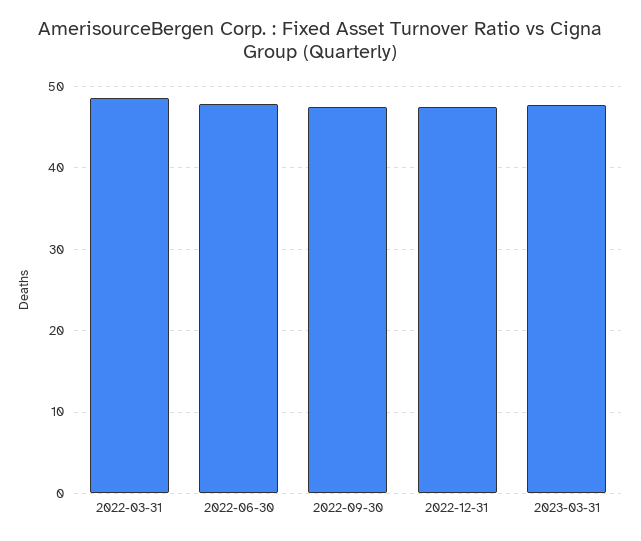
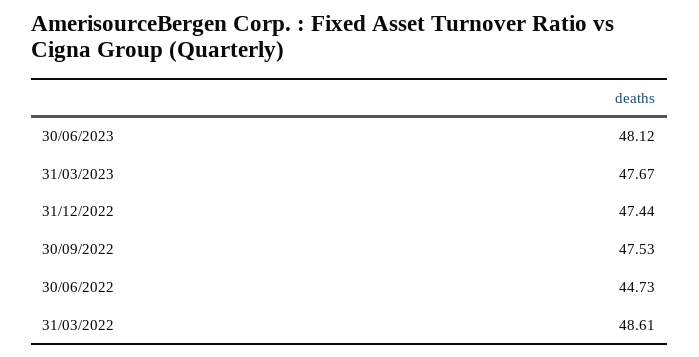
2022-06-30: 48 -> 44.73
30/06/2023: none -> 48.12

